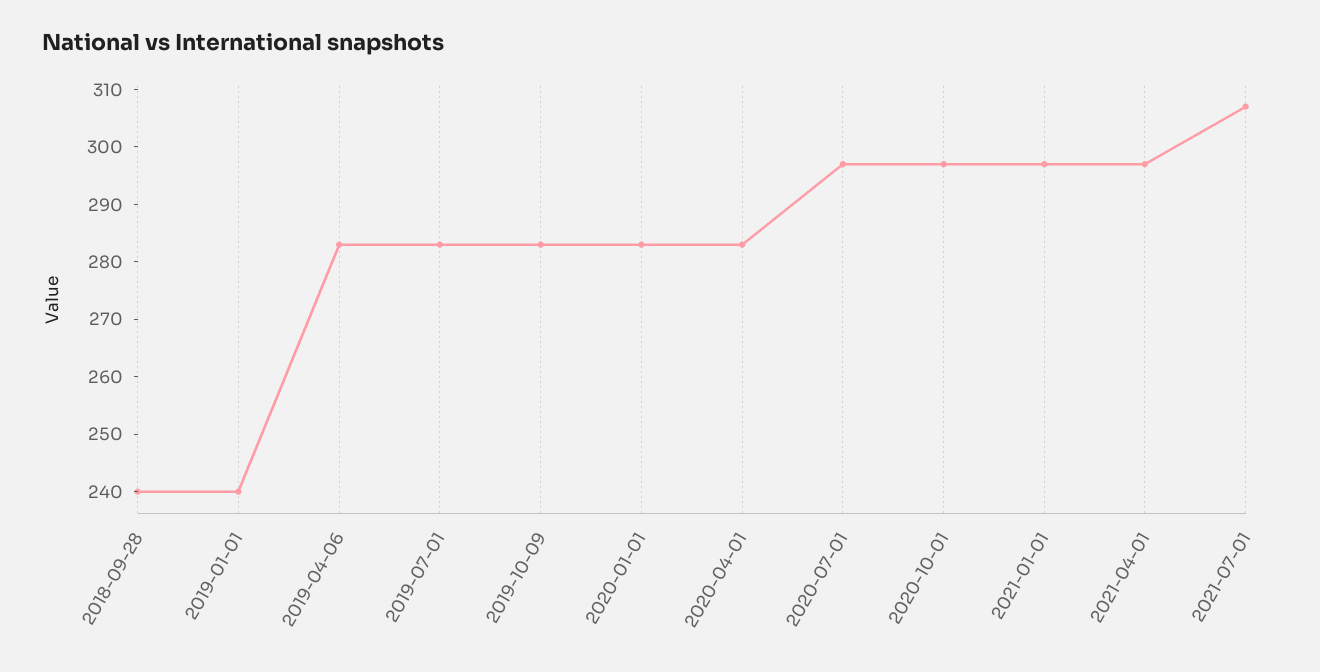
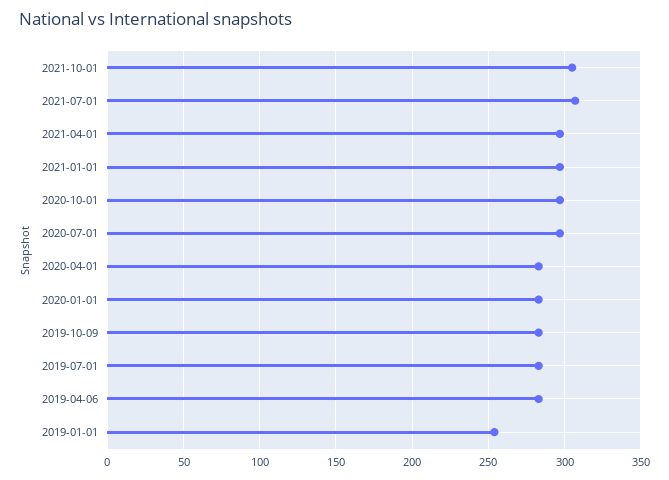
2018-09-28: 240 -> none
2019-01-01: 240 -> 255
2021-10-01: none -> 305

